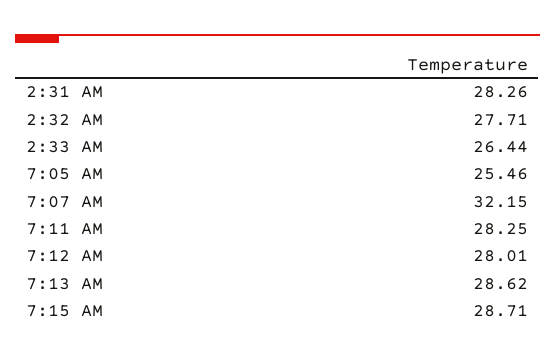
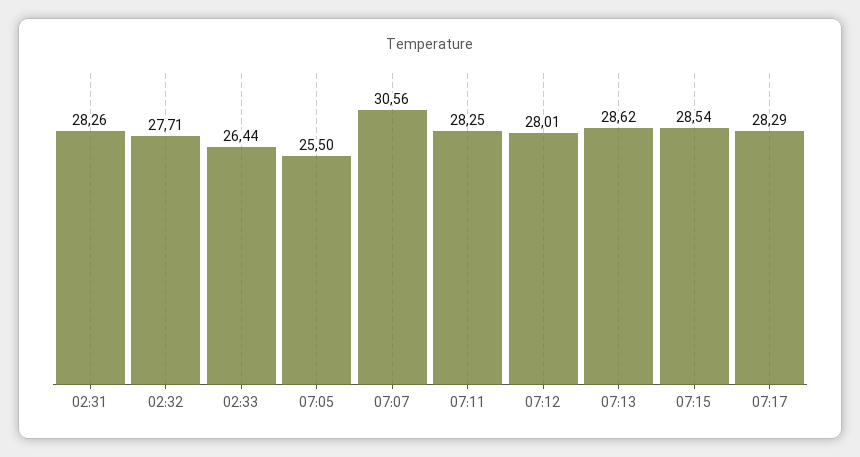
7:05 AM: 25.46 -> 25.5
7:07 AM: 32.15 -> 30.56
7:15 AM: 28.71 -> 28.54
07:17: none -> 28.29

